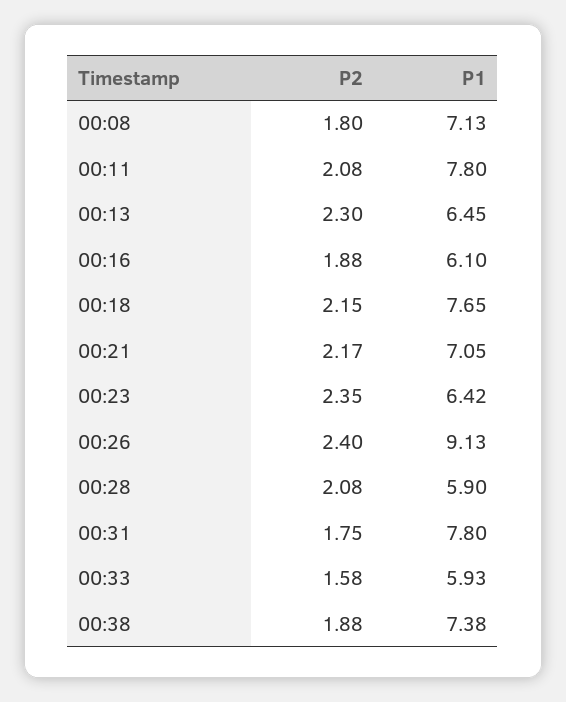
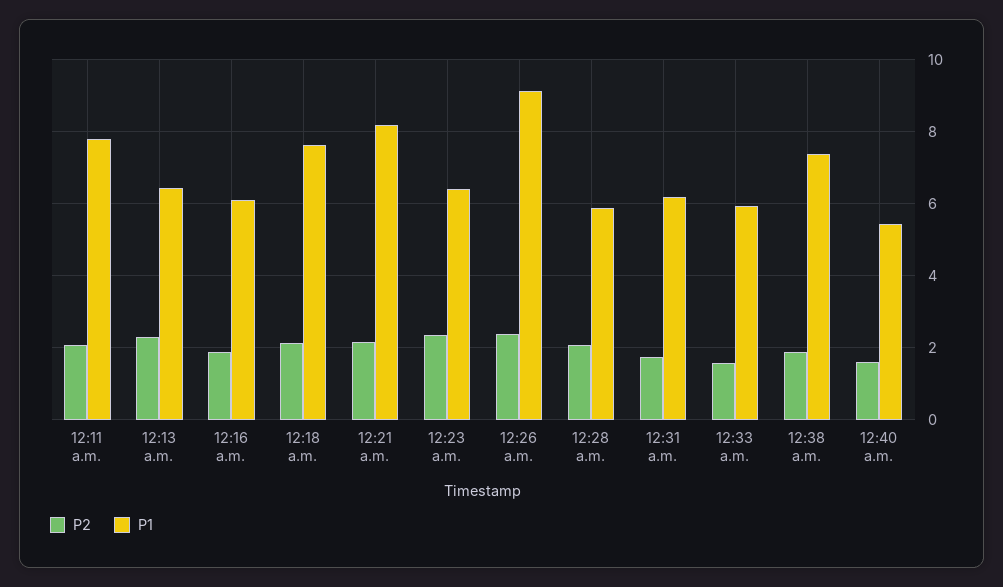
P2, 00:08: 1.8 -> none
P1, 00:08: 7.13 -> none
P1, 00:21: 7.05 -> 8.2
P1, 00:31: 7.8 -> 6.2
P2, 12:40 a.m.: none -> 1.6
P1, 12:40 a.m.: none -> 5.4

